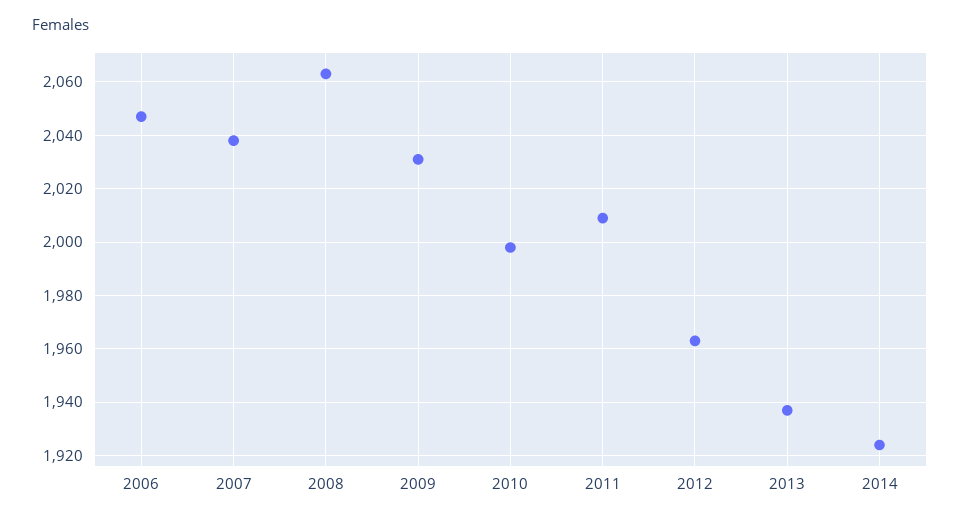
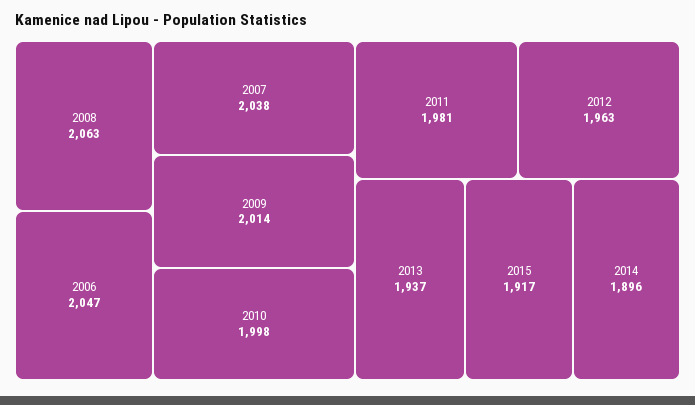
2009: 2030 -> 2014
2011: 2010 -> 1981
2014: 1925 -> 1896
2015: none -> 1917

